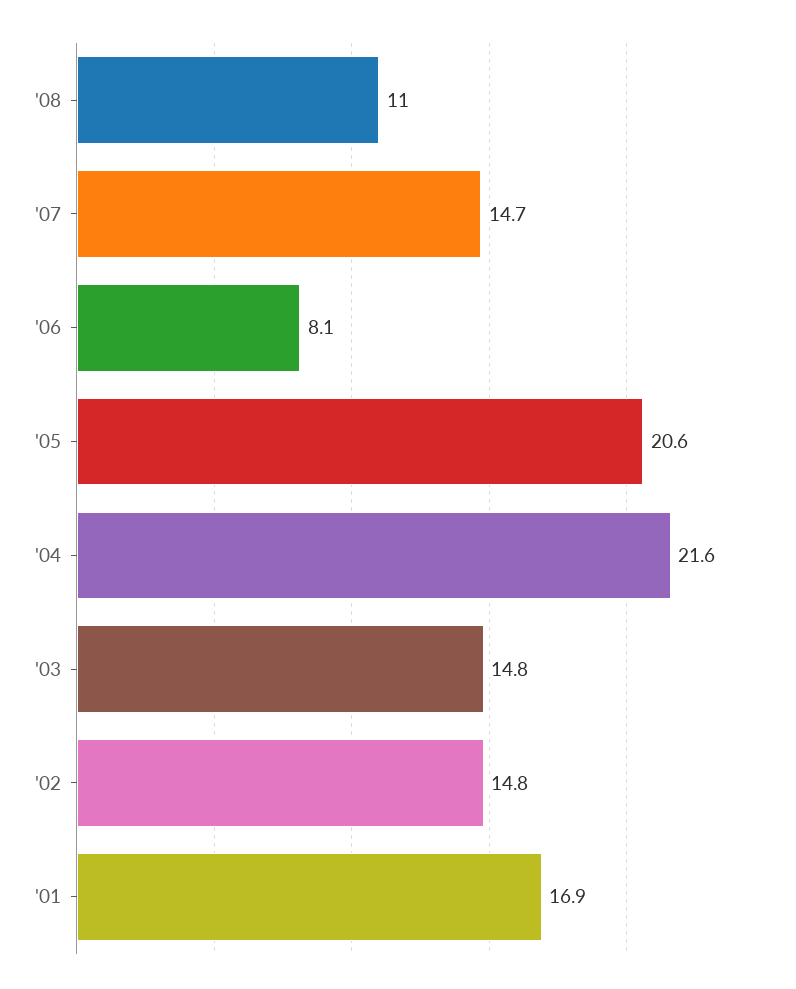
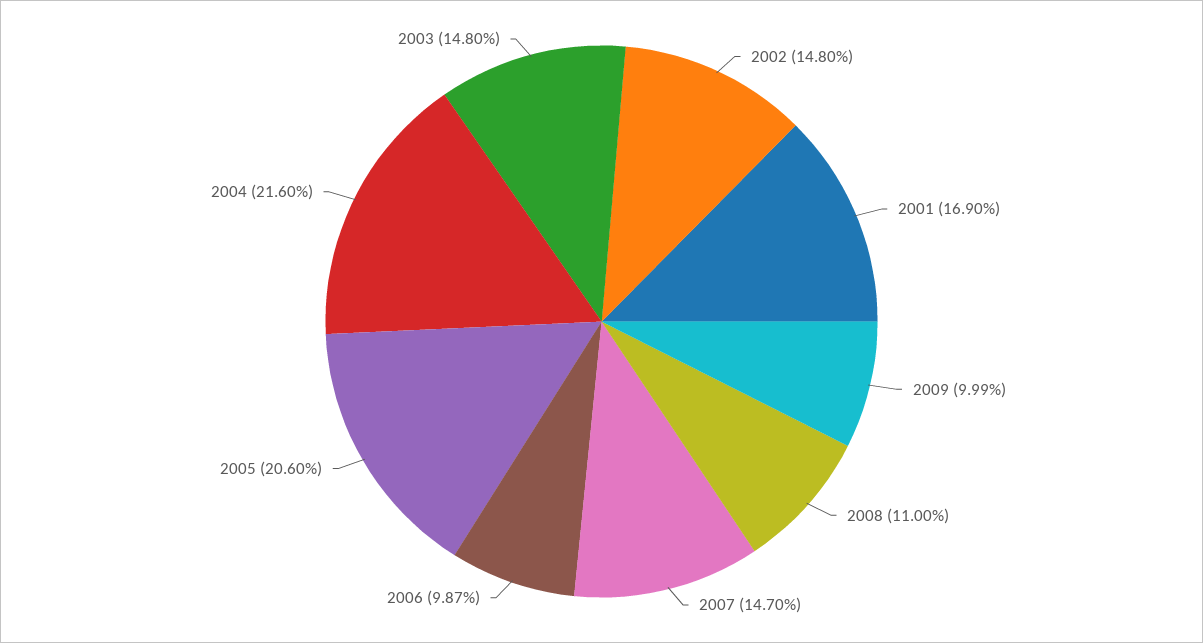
'06: 8.1 -> 9.87
2009: none -> 9.99

